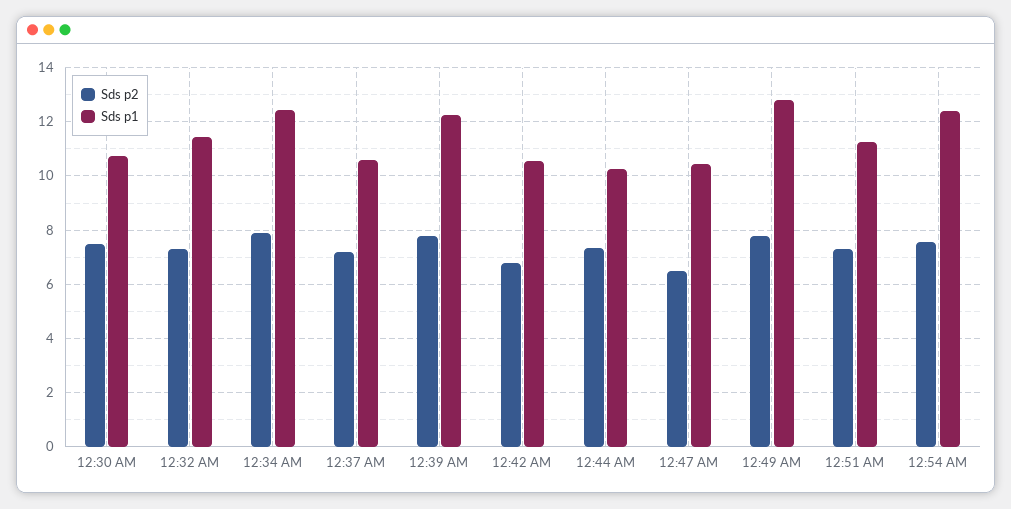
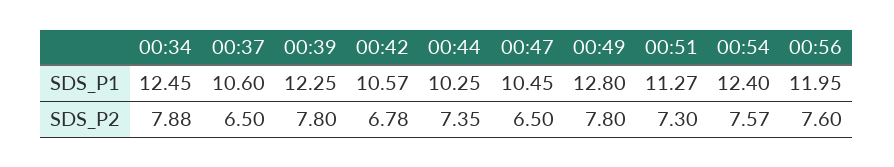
Sds p2, 12:30 AM: 7.5 -> none
Sds p1, 12:30 AM: 10.75 -> none
Sds p2, 12:32 AM: 7.25 -> none
Sds p1, 12:32 AM: 11.5 -> none
Sds p2, 12:37 AM: 7.25 -> 6.5
Sds p1, 00:56: none -> 11.95
Sds p2, 00:56: none -> 7.6

